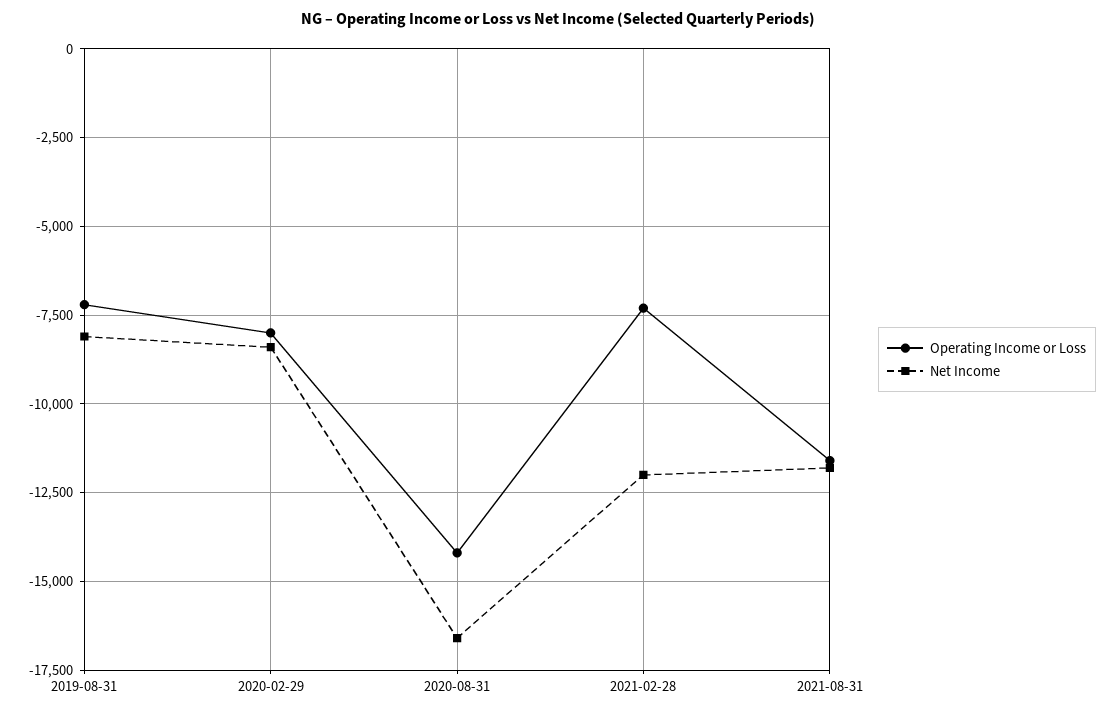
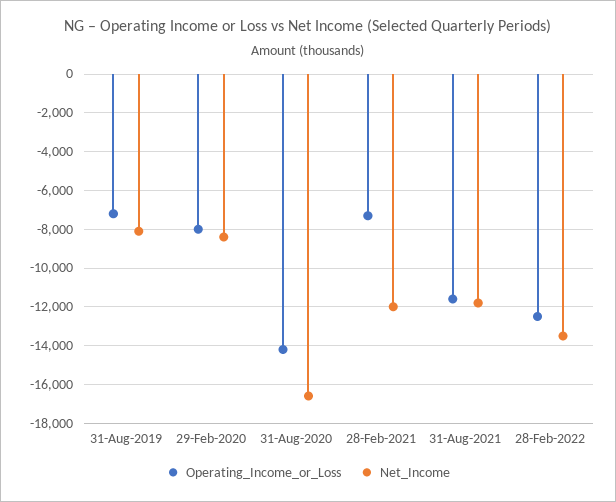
Operating Income or Loss, 28-Feb-2022: none -> -12500
Net Income, 28-Feb-2022: none -> -13500

